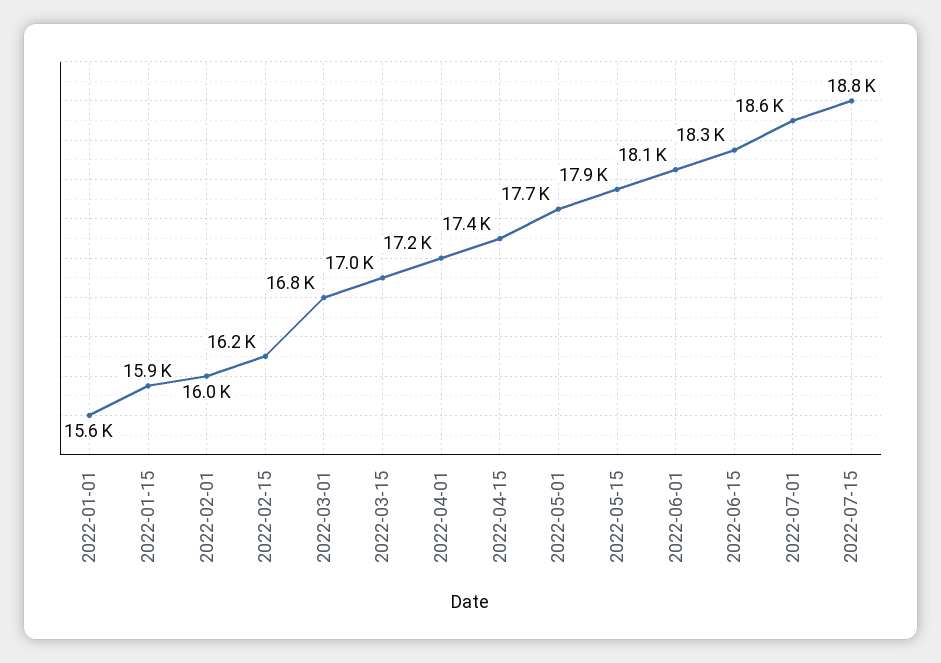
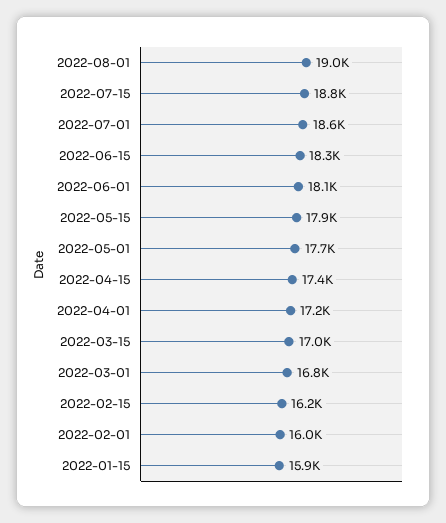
2022-01-01: 15600 -> none
2022-08-01: none -> 19000

